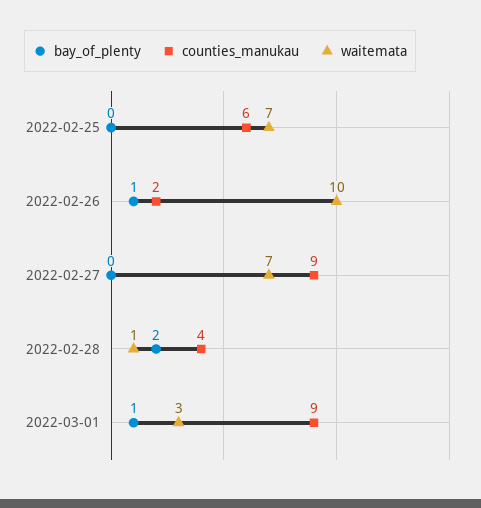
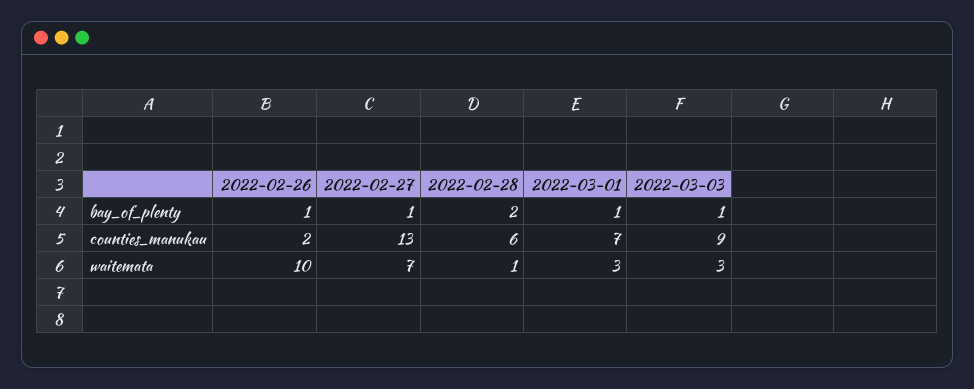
bay_of_plenty, 2022-02-25: 0 -> none
counties_manukau, 2022-02-25: 6 -> none
waitemata, 2022-02-25: 7 -> none
bay_of_plenty, 2022-02-27: 0 -> 1
counties_manukau, 2022-02-27: 9 -> 13
counties_manukau, 2022-02-28: 4 -> 6
counties_manukau, 2022-03-01: 9 -> 7
bay_of_plenty, 2022-03-03: none -> 1
counties_manukau, 2022-03-03: none -> 9
waitemata, 2022-03-03: none -> 3

